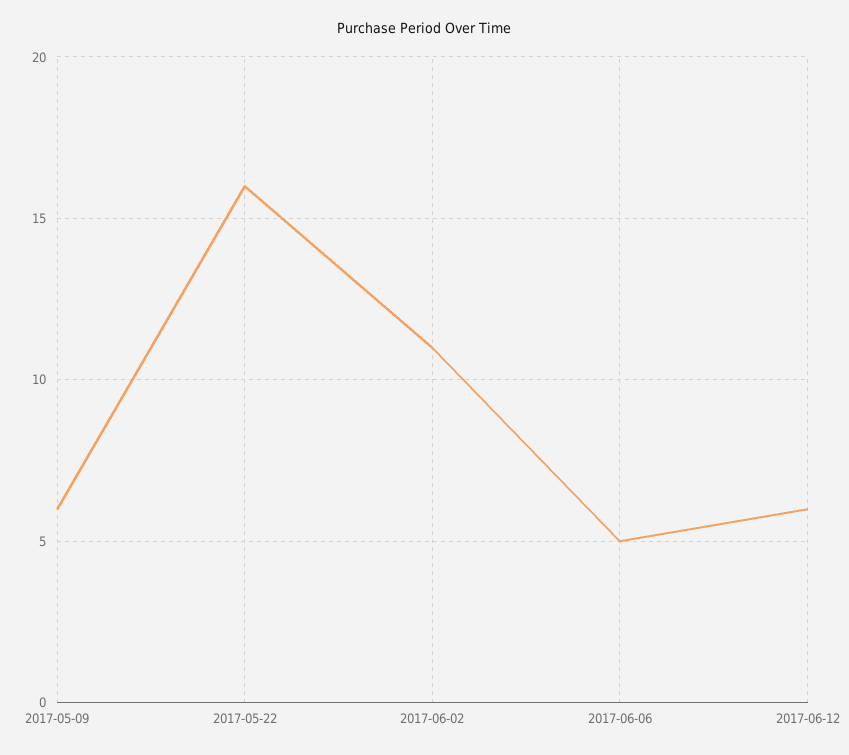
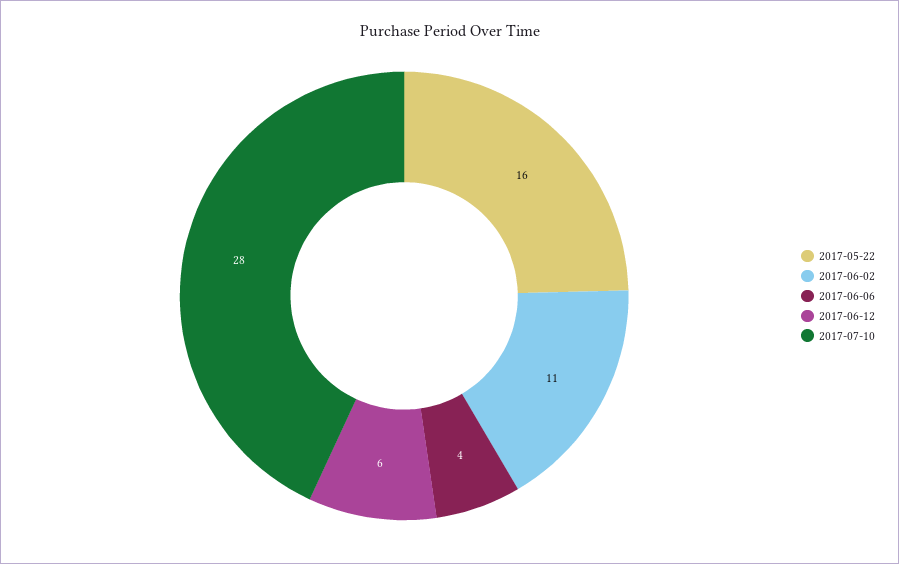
2017-05-09: 6 -> none
2017-06-06: 5 -> 4
2017-07-10: none -> 28

